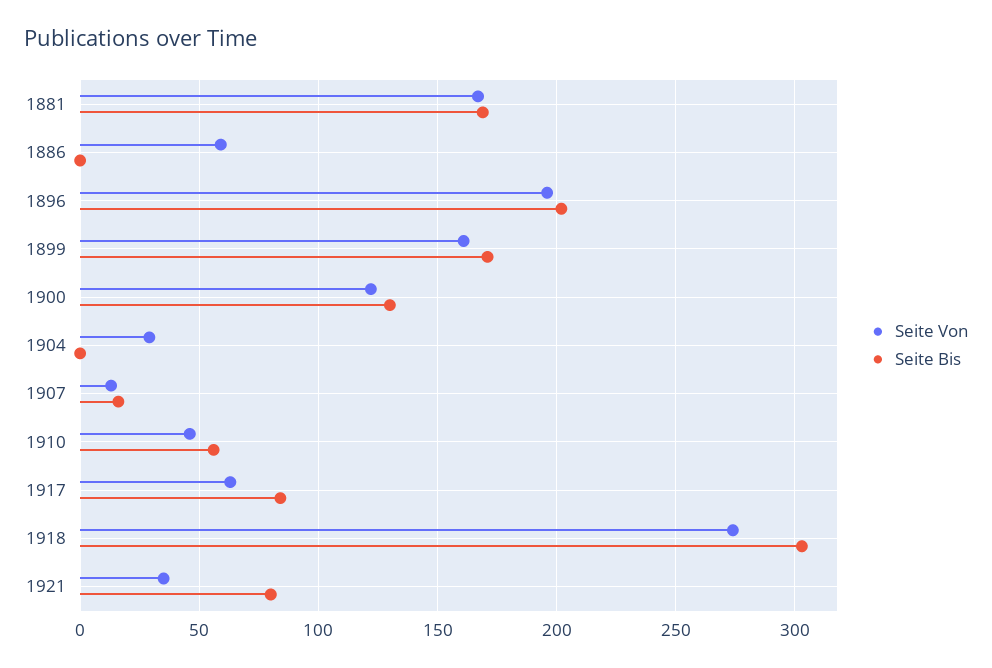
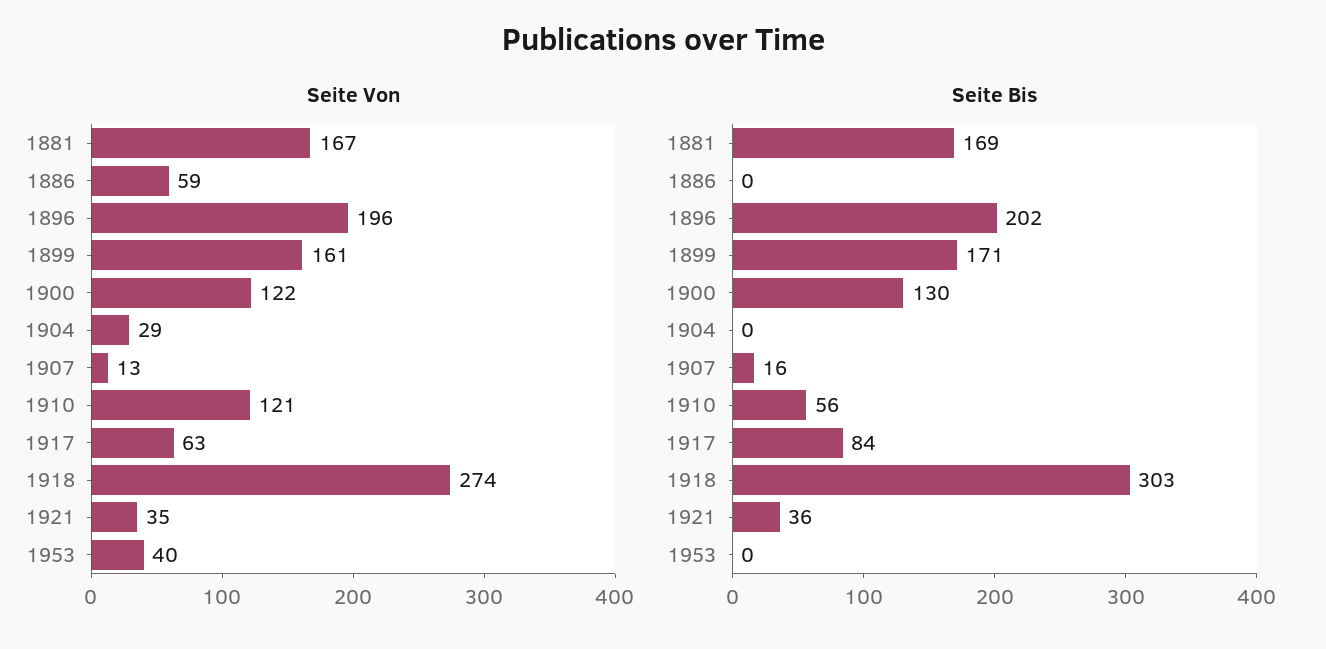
Seite Von, 1910: 45 -> 121
Seite Bis, 1921: 80 -> 36
Seite Von, 1953: none -> 40
Seite Bis, 1953: none -> 0

